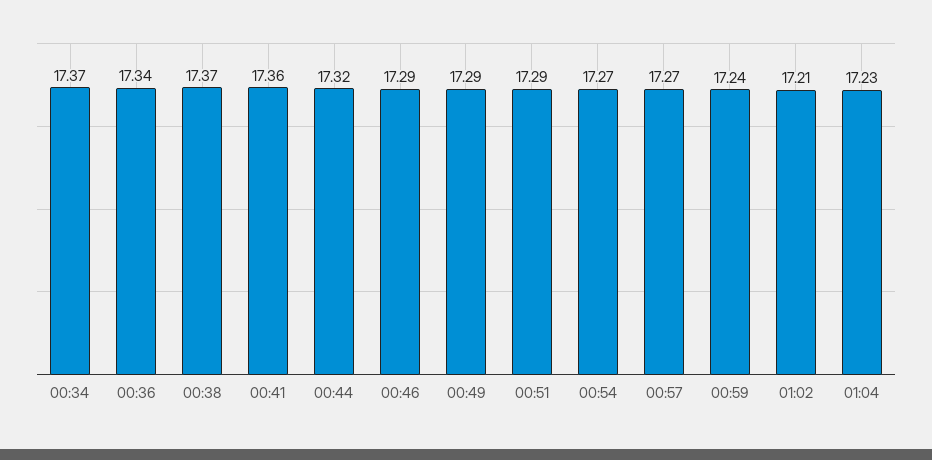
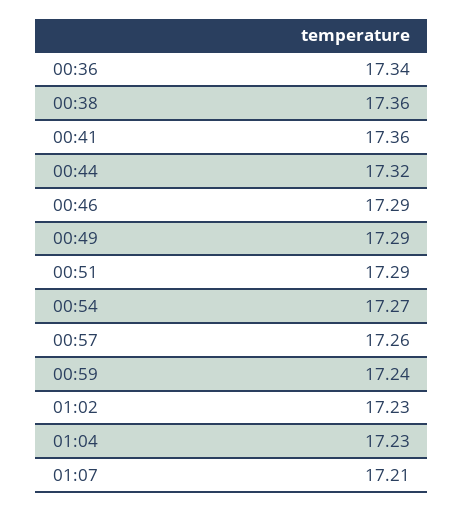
00:34: 17.37 -> none
00:38: 17.37 -> 17.36
00:57: 17.27 -> 17.26
01:02: 17.21 -> 17.23
01:07: none -> 17.21

